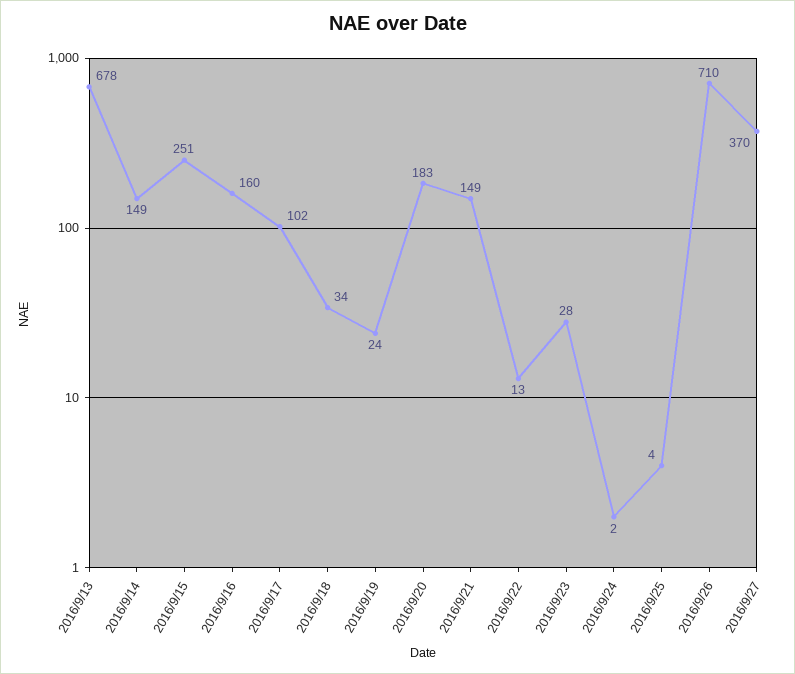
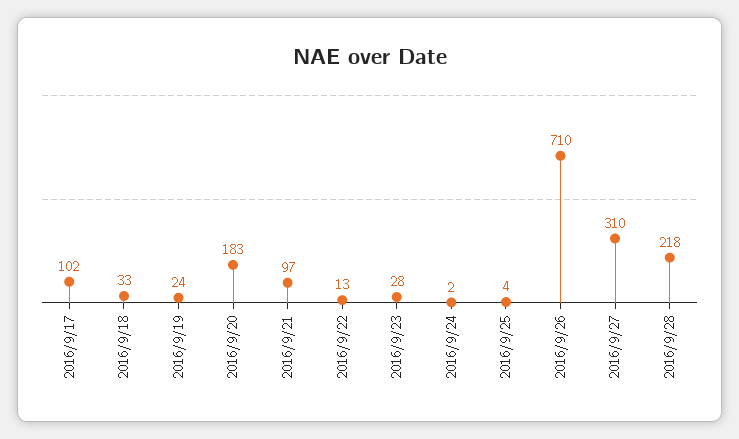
2016/9/13: 678 -> none
2016/9/14: 149 -> none
2016/9/15: 251 -> none
2016/9/16: 160 -> none
2016/9/18: 34 -> 33
2016/9/21: 149 -> 97
2016/9/27: 370 -> 310
2016/9/28: none -> 218

